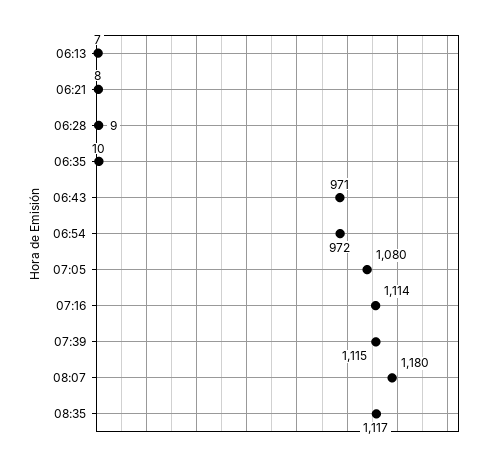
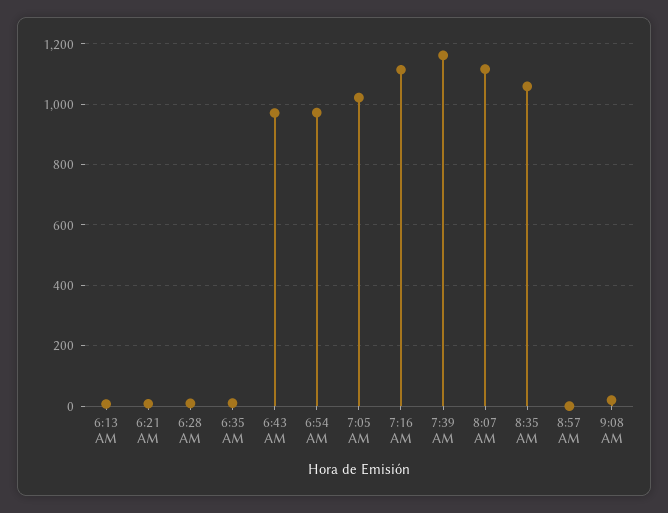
07:05: 1080 -> 1020
07:39: 1115 -> 1160
08:07: 1180 -> 1120
08:35: 1117 -> 1060
8:57 AM: none -> 0
9:08 AM: none -> 20

